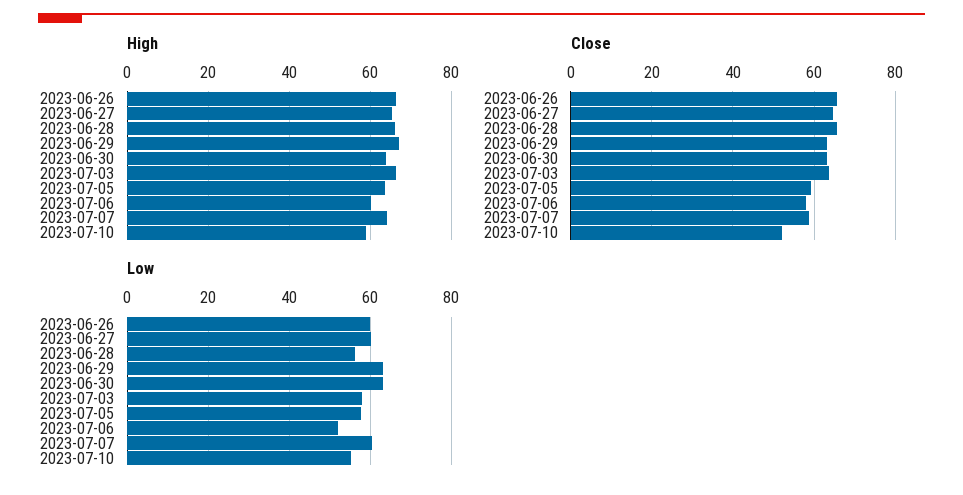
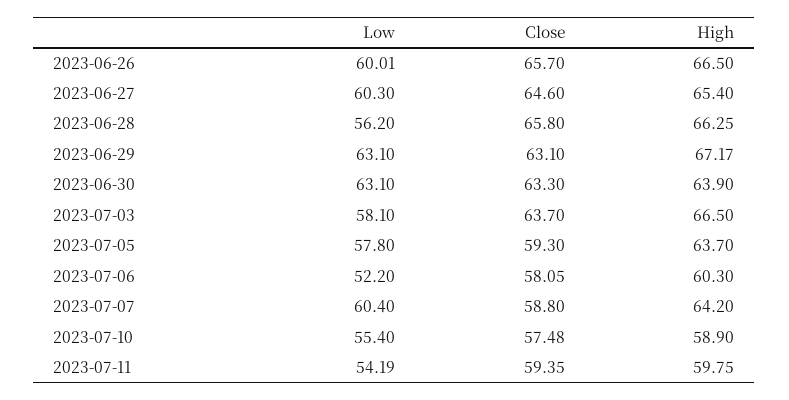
Close, 2023-07-10: 52 -> 57.48
Low, 2023-07-11: none -> 54.19
Close, 2023-07-11: none -> 59.35
High, 2023-07-11: none -> 59.75

